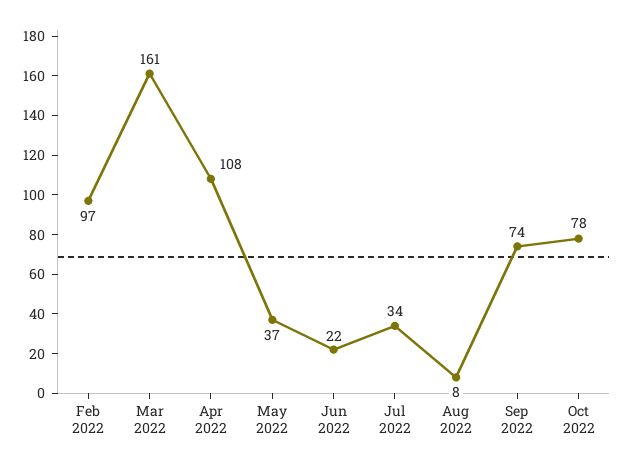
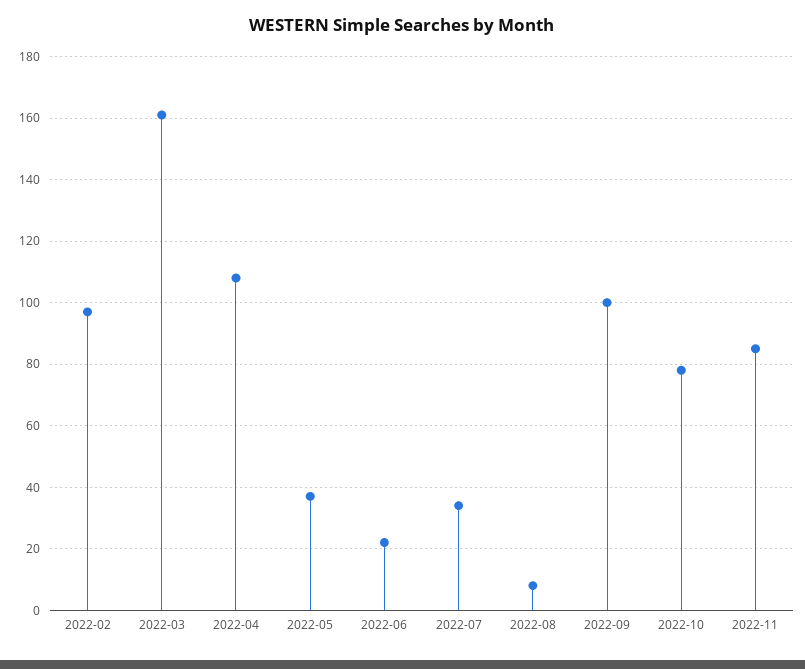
Sep 2022: 74 -> 100
2022-11: none -> 85

